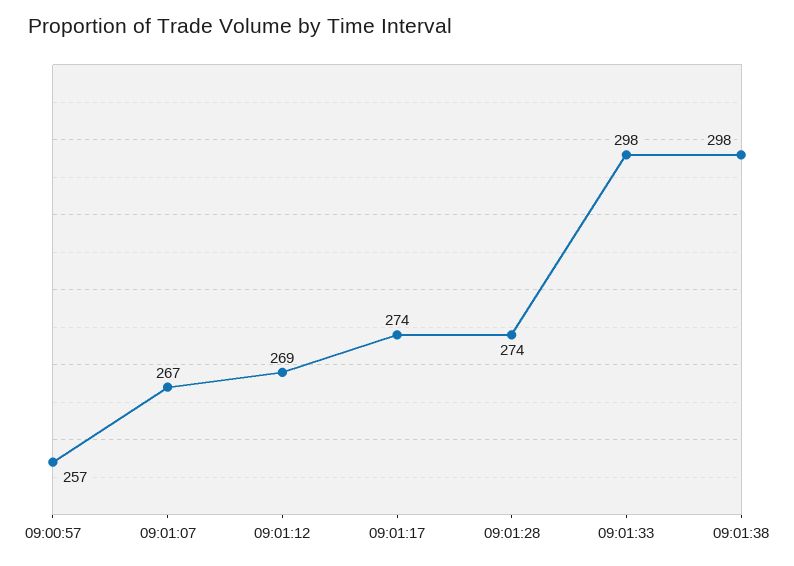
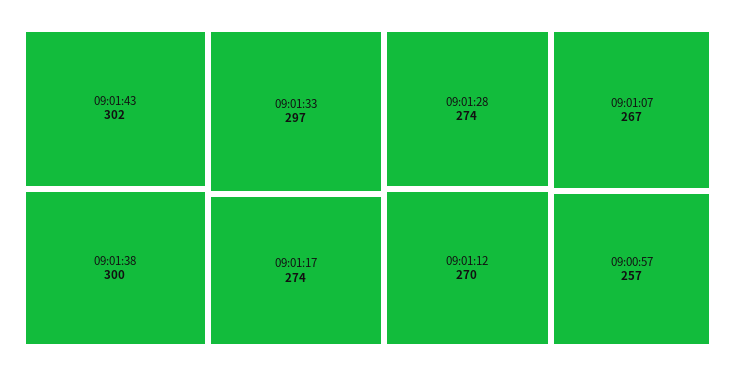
09:01:12: 269 -> 270
09:01:33: 298 -> 297
09:01:38: 298 -> 300
09:01:43: none -> 302

